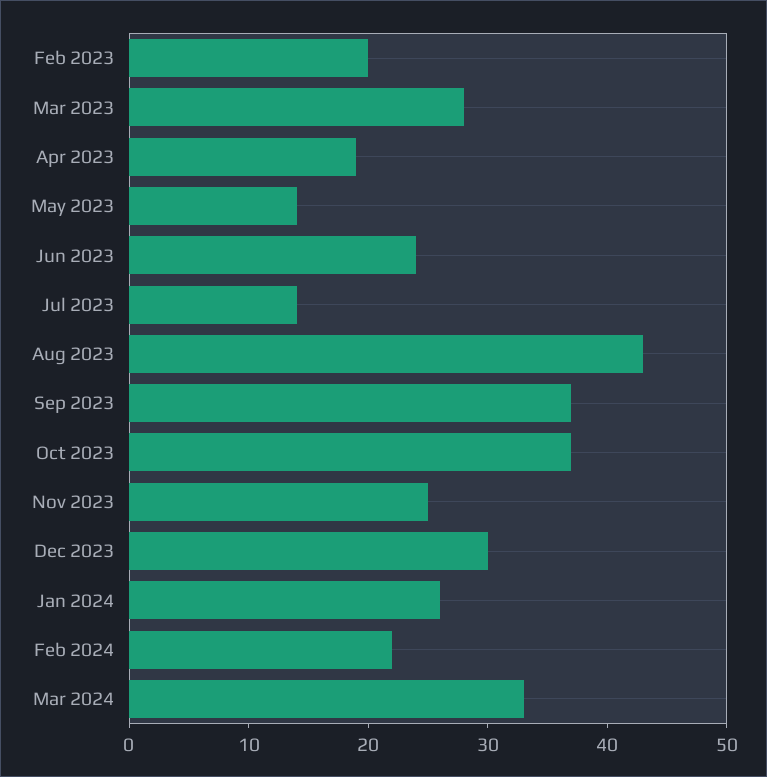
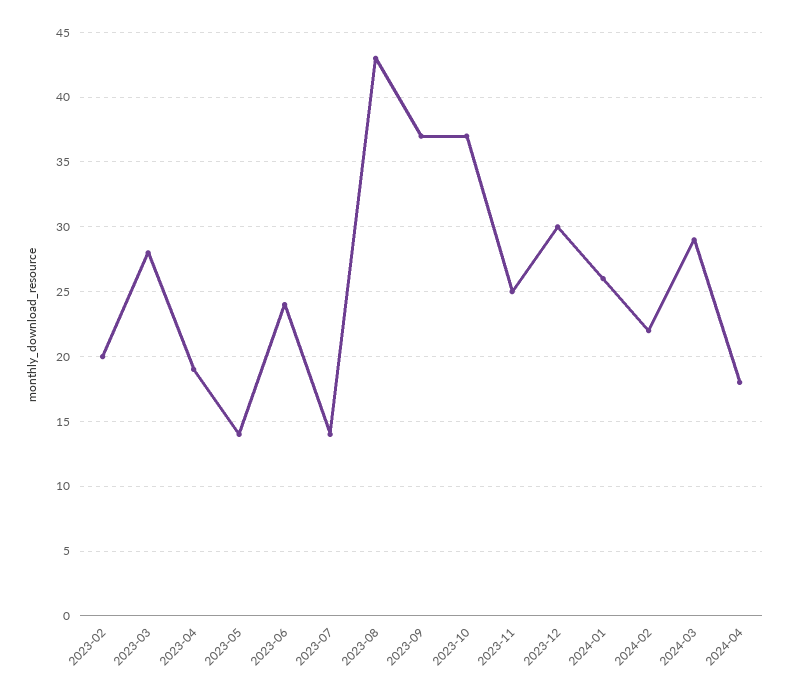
Mar 2024: 33 -> 29
2024-04: none -> 18

